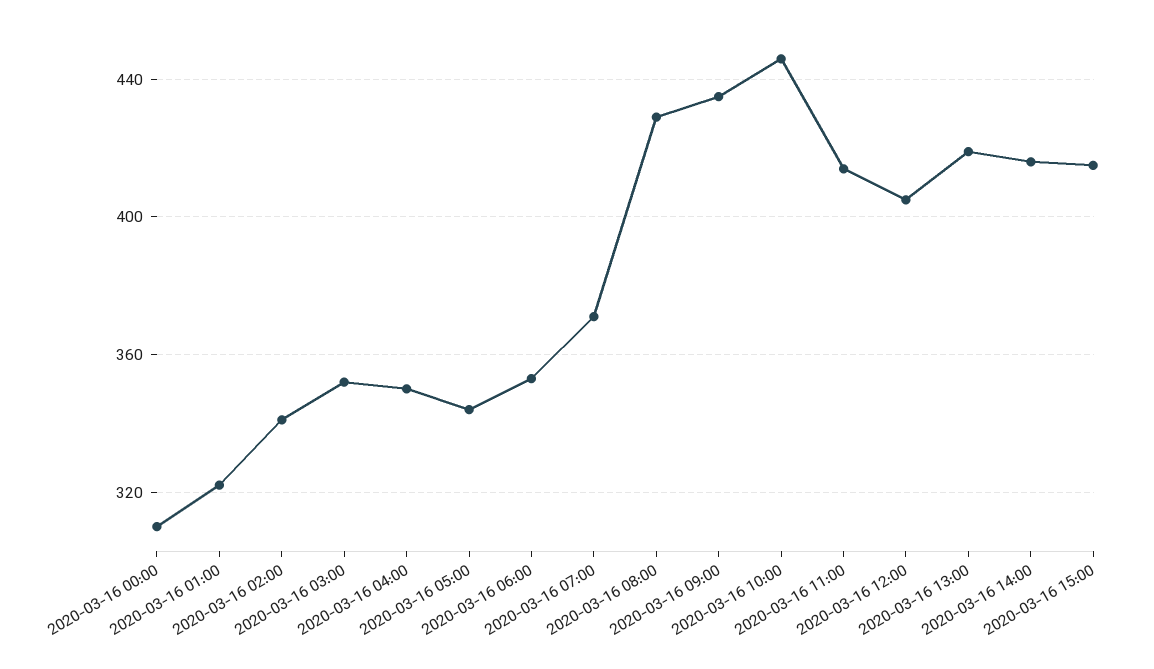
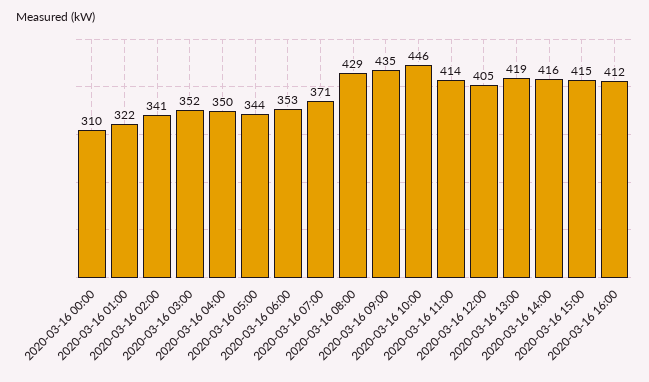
2020-03-16 16:00: none -> 412

